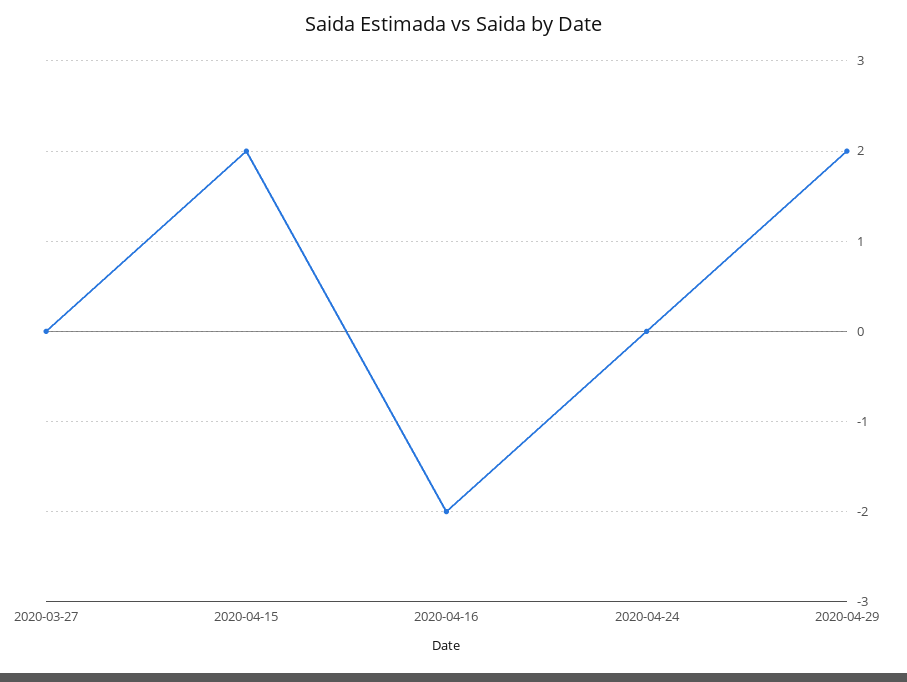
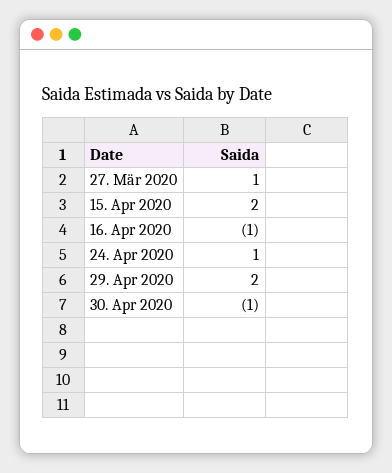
2020-03-27: 0 -> 1
2020-04-16: -2 -> -1
2020-04-24: 0 -> 1
30. Apr 2020: none -> -1

